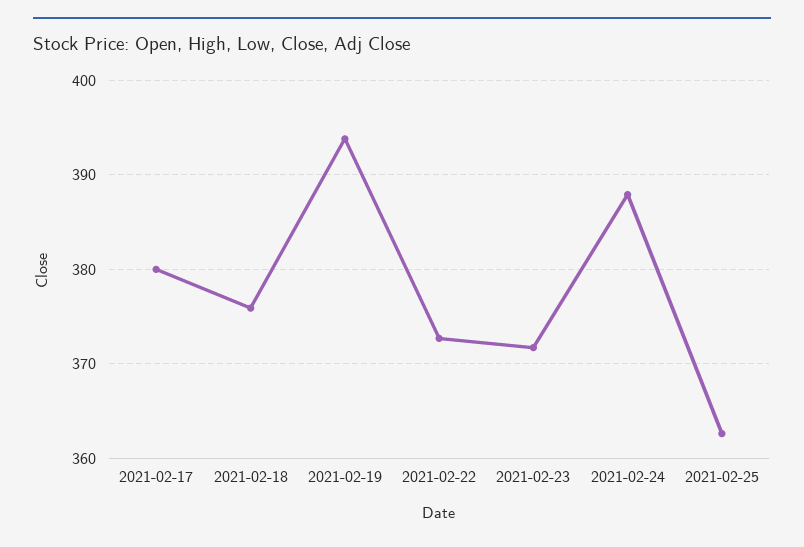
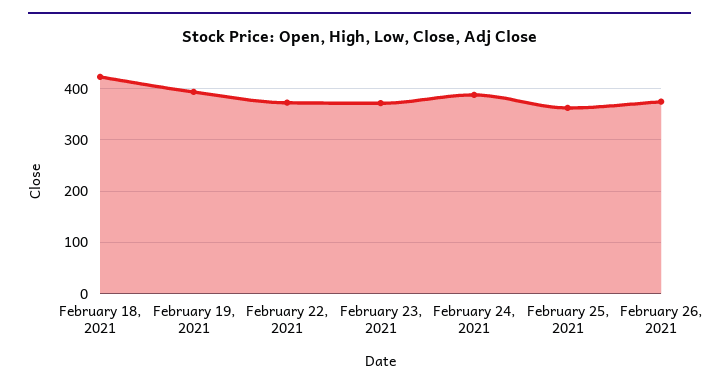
2021-02-17: 380 -> none
2021-02-18: 376 -> 420
February 26, 2021: none -> 380

